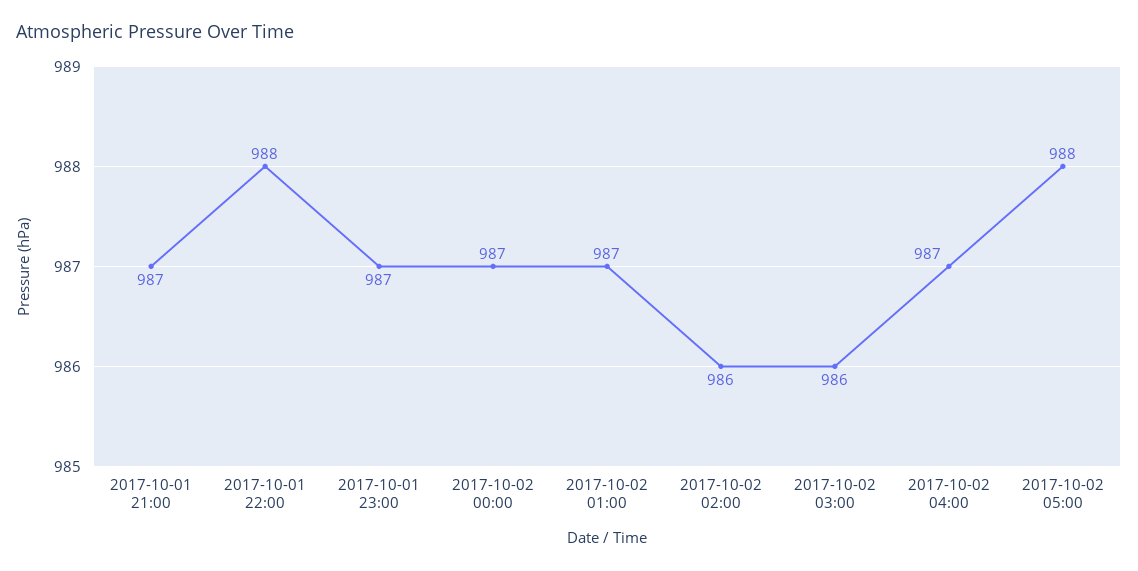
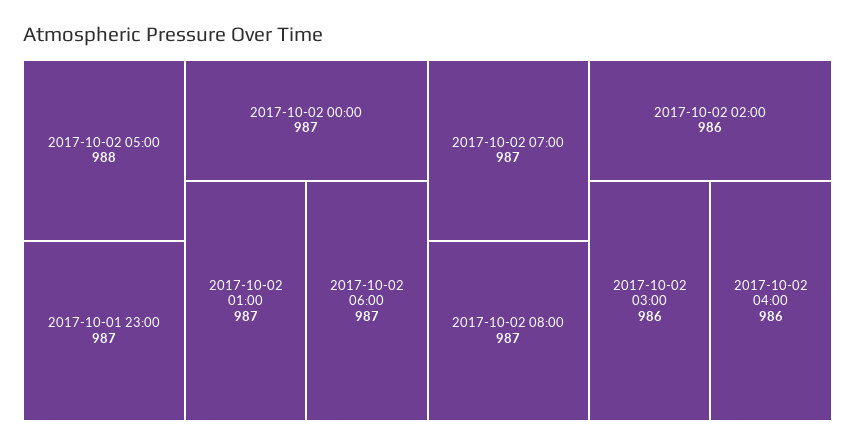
2017-10-01 21:00: 987 -> none
2017-10-01 22:00: 988 -> none
2017-10-02 04:00: 987 -> 986
2017-10-02 06:00: none -> 987
2017-10-02 07:00: none -> 987
2017-10-02 08:00: none -> 987

